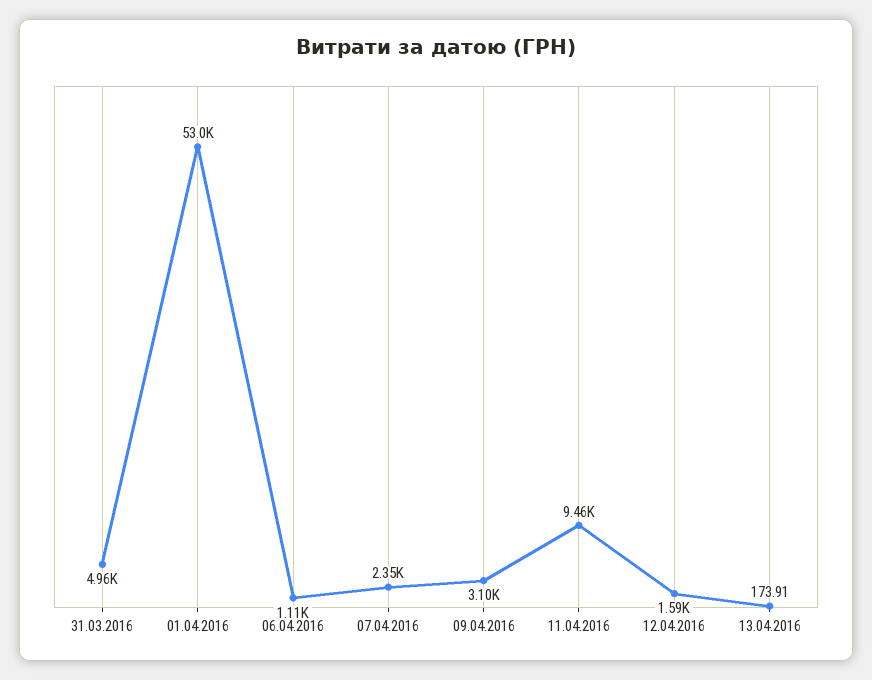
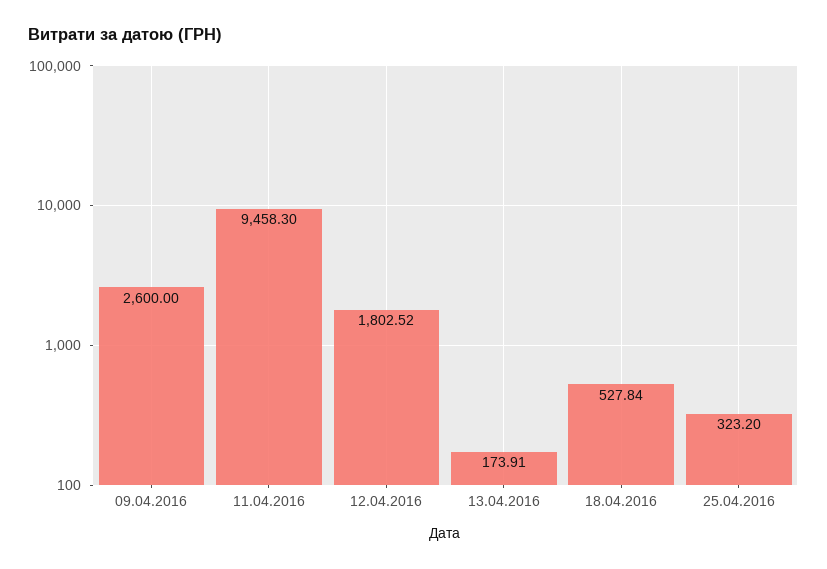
31.03.2016: 4960 -> none
01.04.2016: 53000 -> none
06.04.2016: 1110 -> none
07.04.2016: 2350 -> none
09.04.2016: 3100 -> 2600
12.04.2016: 1590 -> 1802.52
18.04.2016: none -> 527.84
25.04.2016: none -> 323.2

